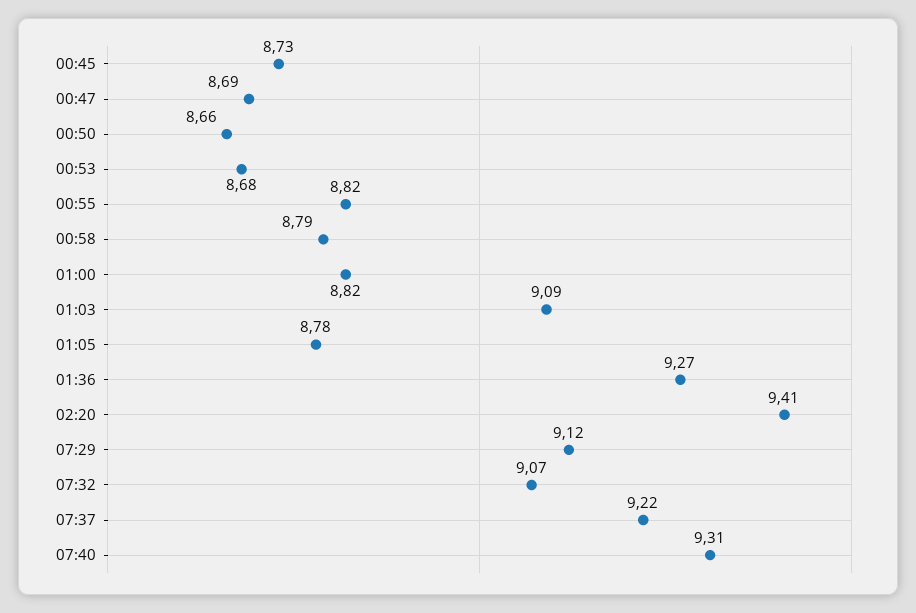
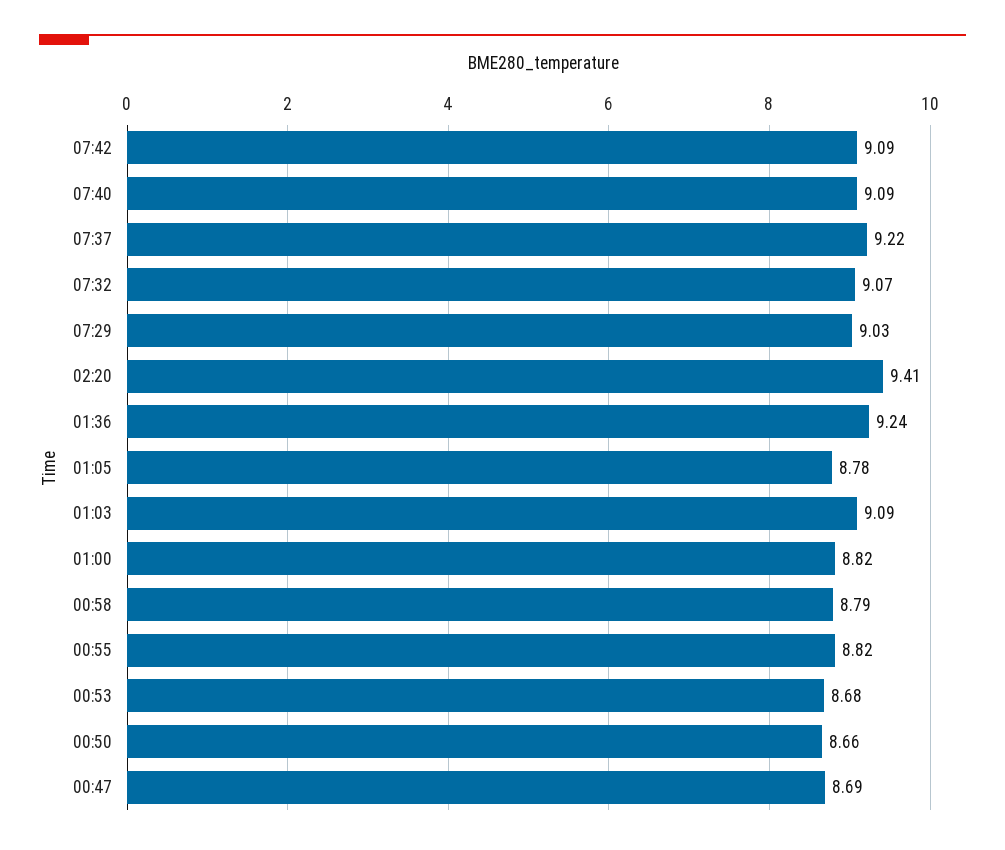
00:45: 8.73 -> none
01:36: 9.27 -> 9.24
07:29: 9.12 -> 9.03
07:40: 9.31 -> 9.09
07:42: none -> 9.09

